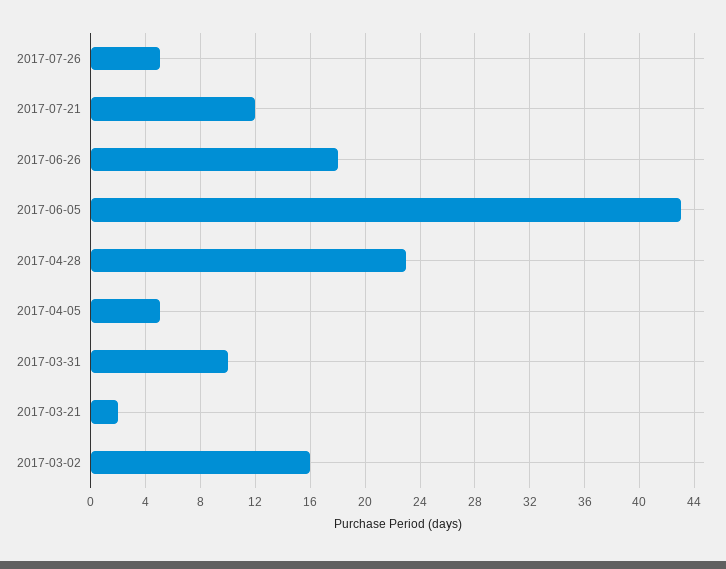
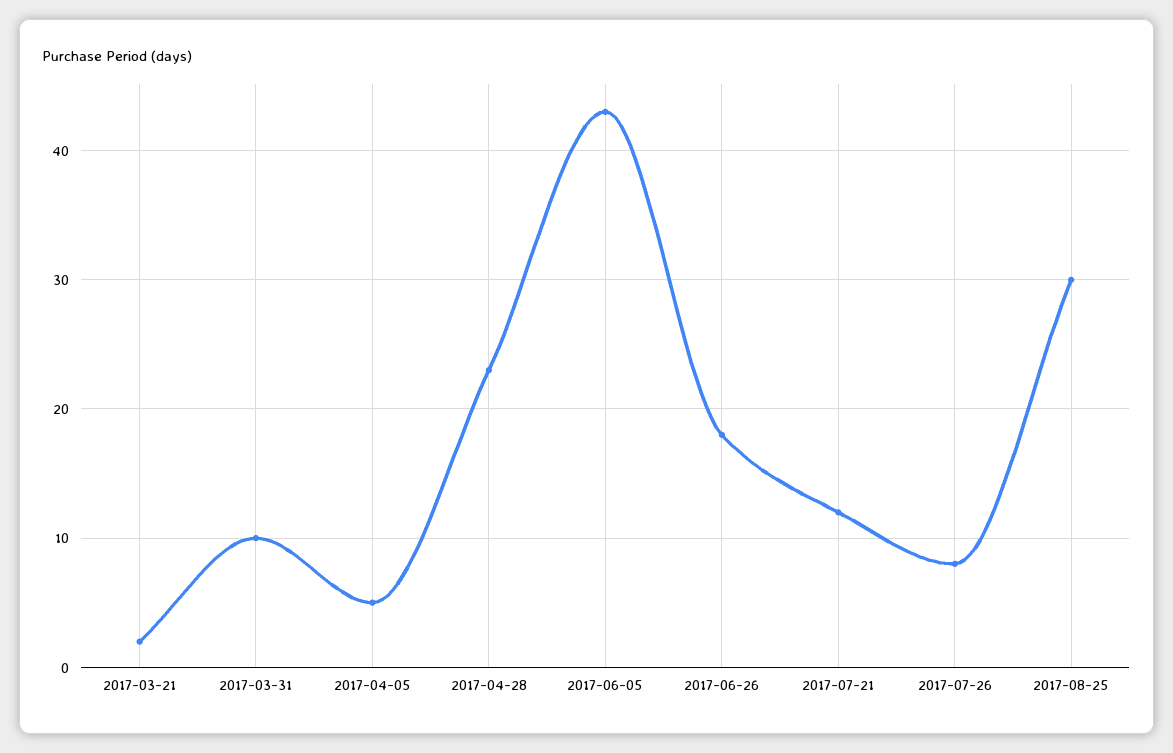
2017-07-26: 5 -> 8
2017-03-02: 16 -> none
2017-08-25: none -> 30

